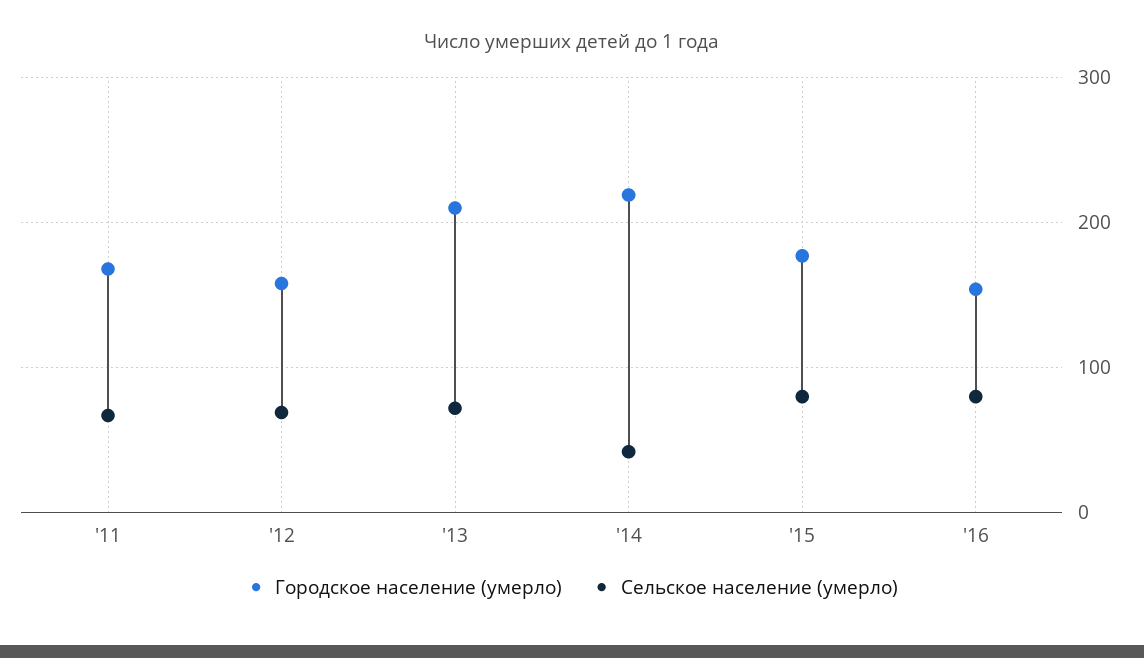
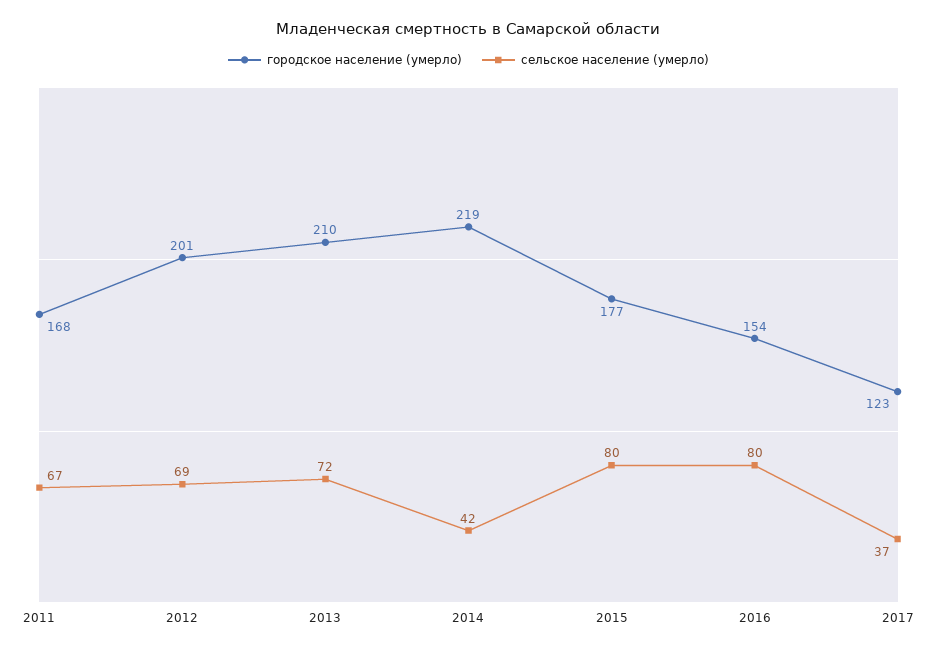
Городское население (умерло), '12: 160 -> 201
Городское население (умерло), 2017: none -> 123
Сельское население (умерло), 2017: none -> 37

